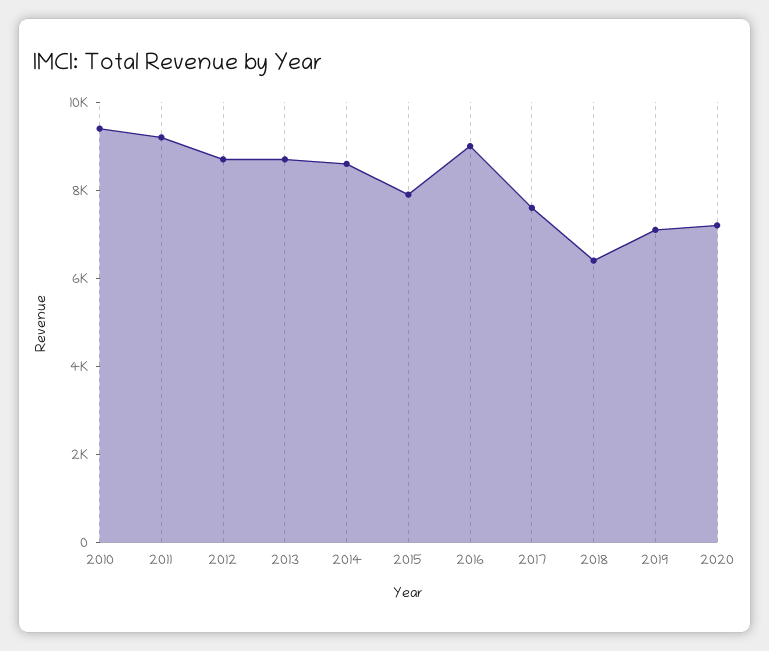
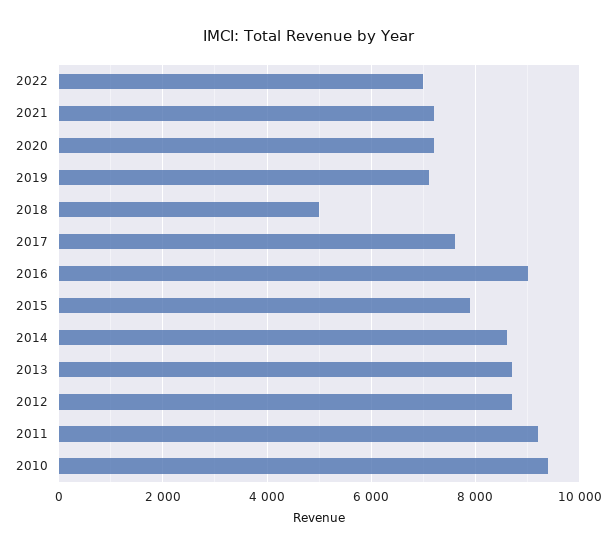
2018: 6500 -> 5000
2022: none -> 7000
2021: none -> 7200

